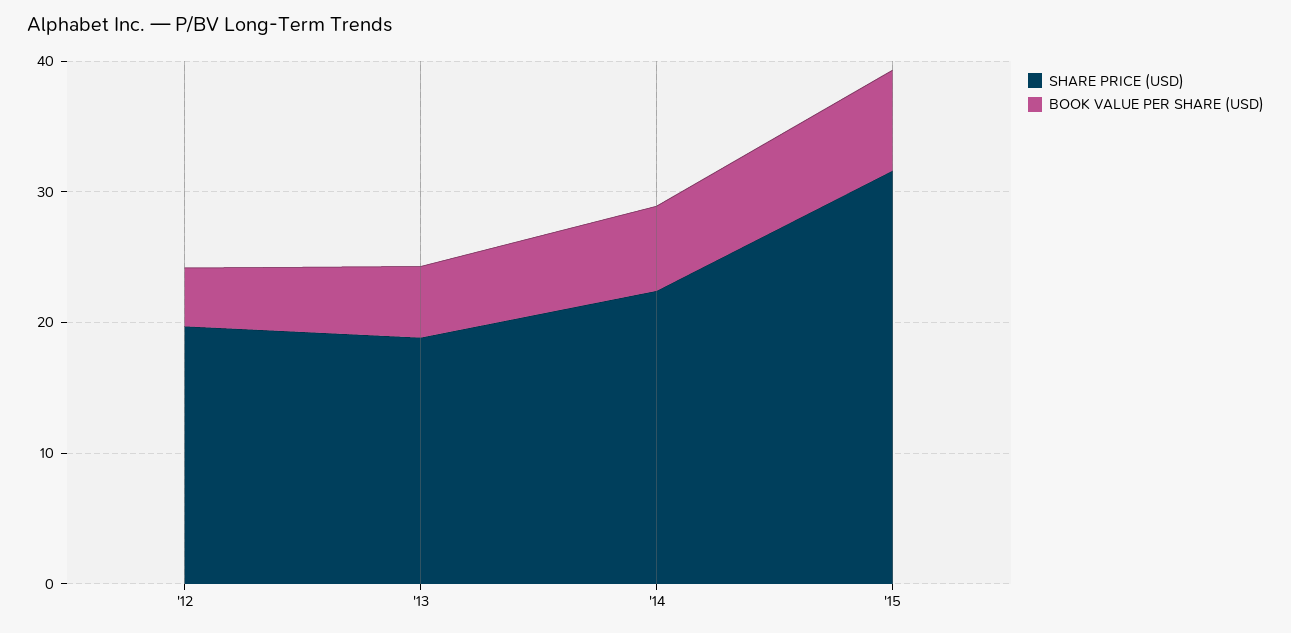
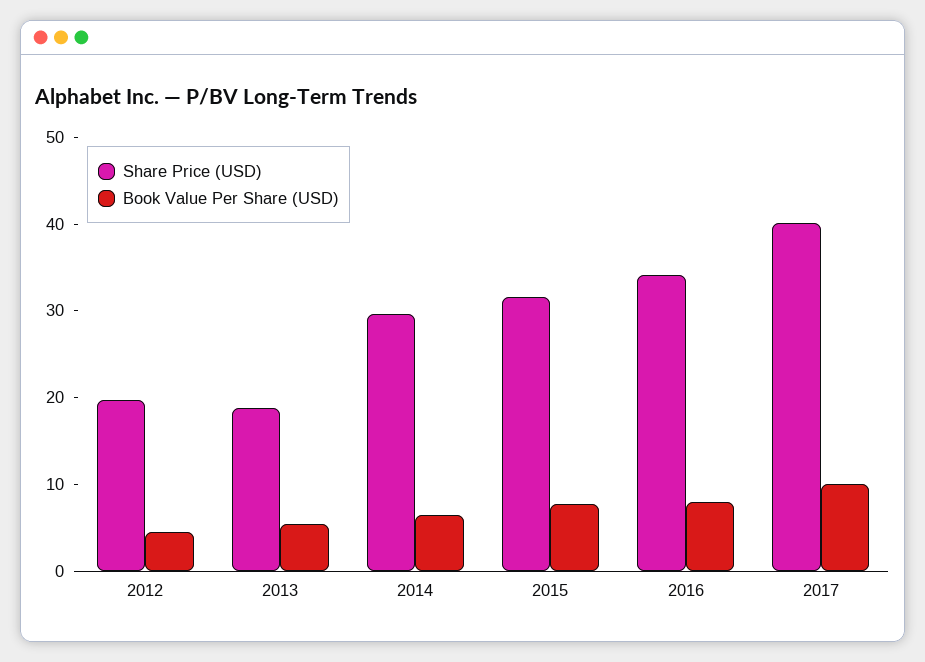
SHARE PRICE (USD), '14: 22 -> 30
SHARE PRICE (USD), 2016: none -> 34
BOOK VALUE PER SHARE (USD), 2016: none -> 8
SHARE PRICE (USD), 2017: none -> 40
BOOK VALUE PER SHARE (USD), 2017: none -> 10

